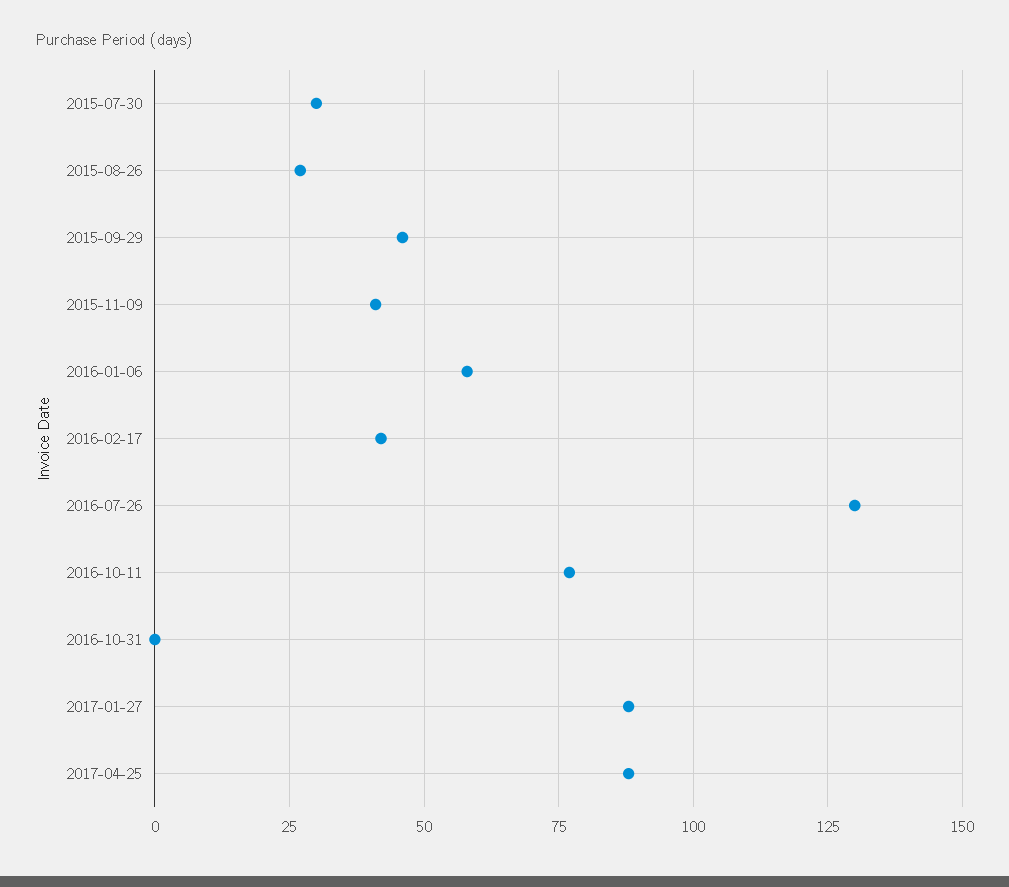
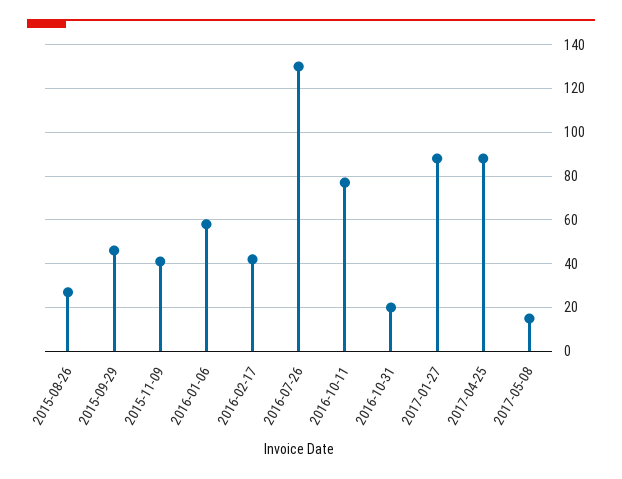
2015-07-30: 30 -> none
2016-10-31: 0 -> 20
2017-05-08: none -> 15

